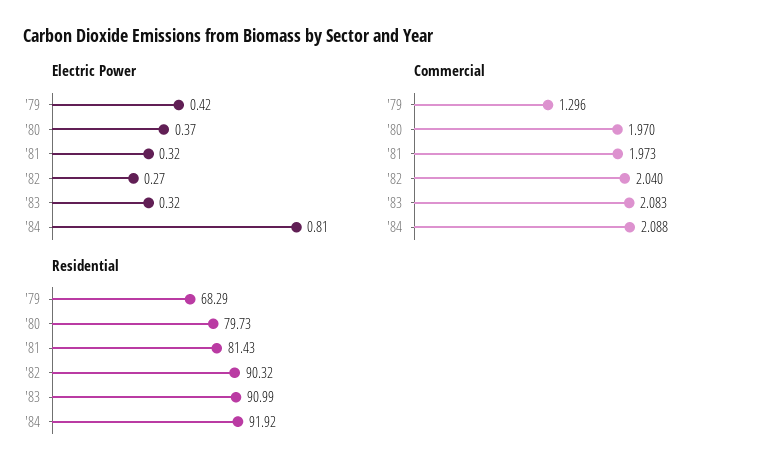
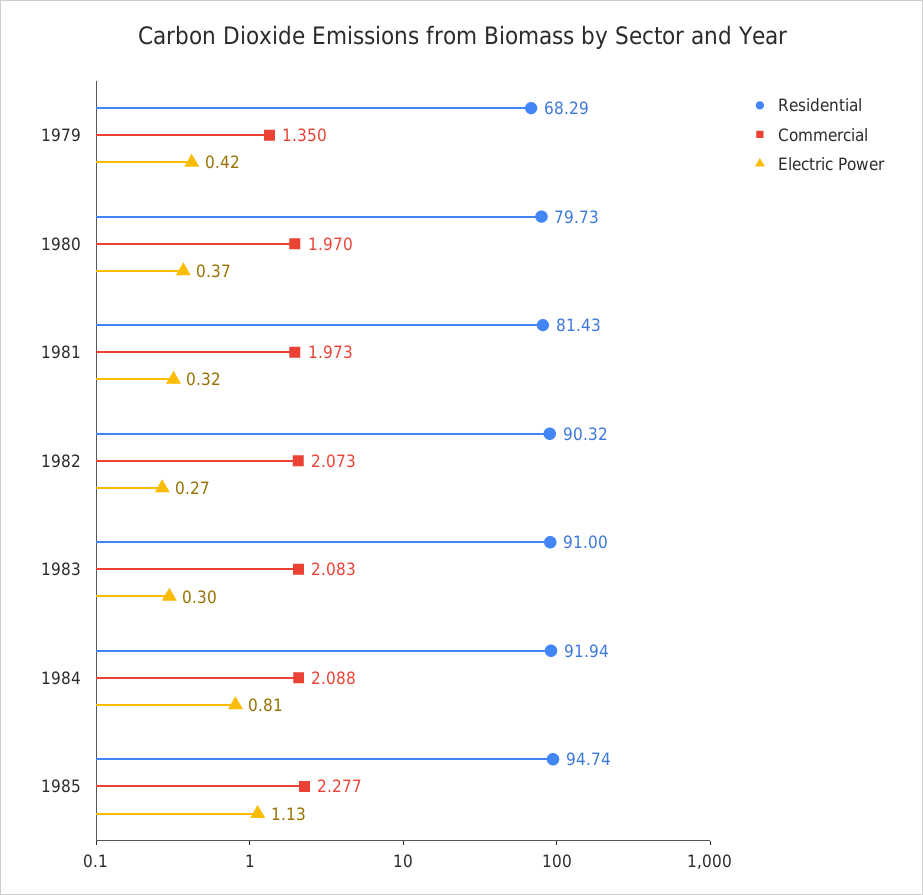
Electric Power, '83: 0.32 -> 0.3
Commercial, '79: 1.296 -> 1.35
Commercial, '82: 2.04 -> 2.073
Residential, '83: 90.99 -> 91
Residential, '84: 91.92 -> 91.94
Residential, 1985: none -> 94.74
Commercial, 1985: none -> 2.277
Electric Power, 1985: none -> 1.13

